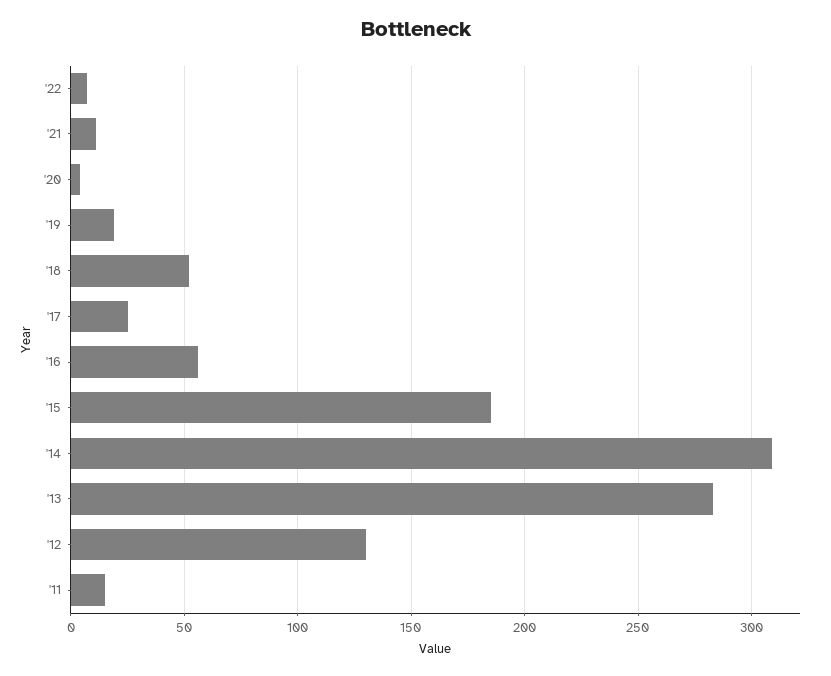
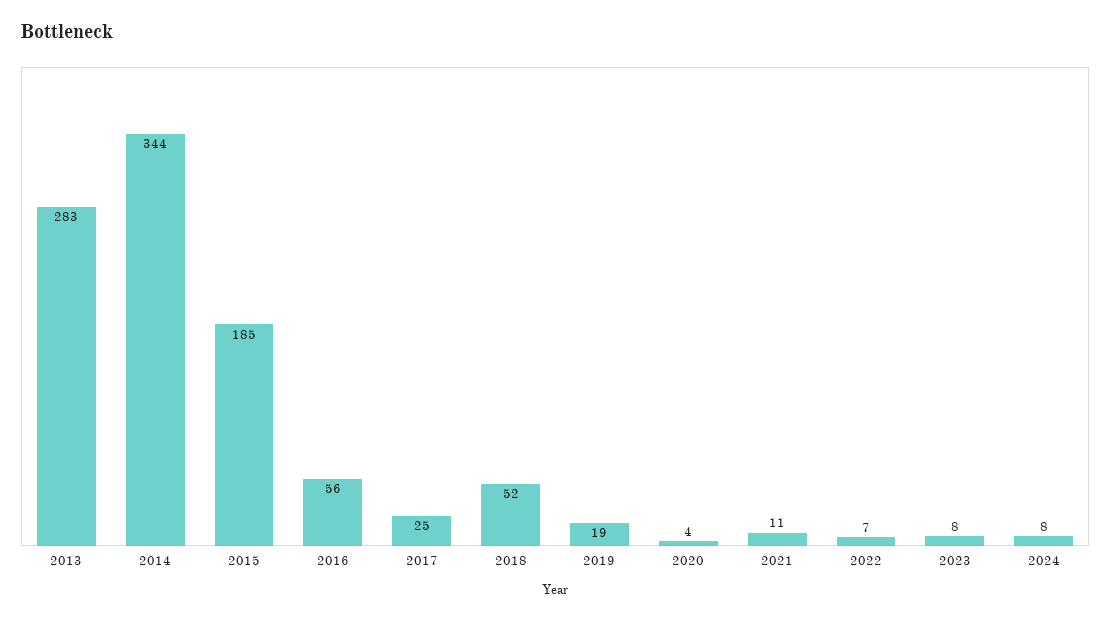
'14: 310 -> 344
'12: 130 -> none
'11: 15 -> none
2023: none -> 8
2024: none -> 8

